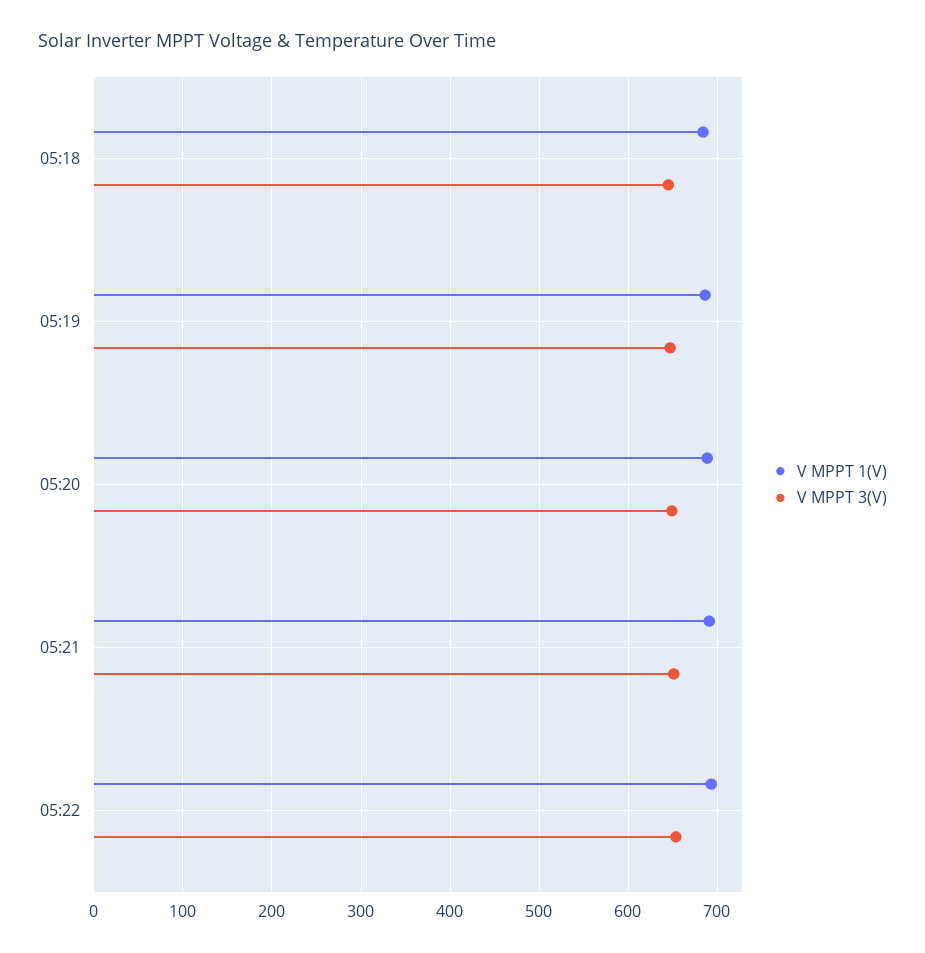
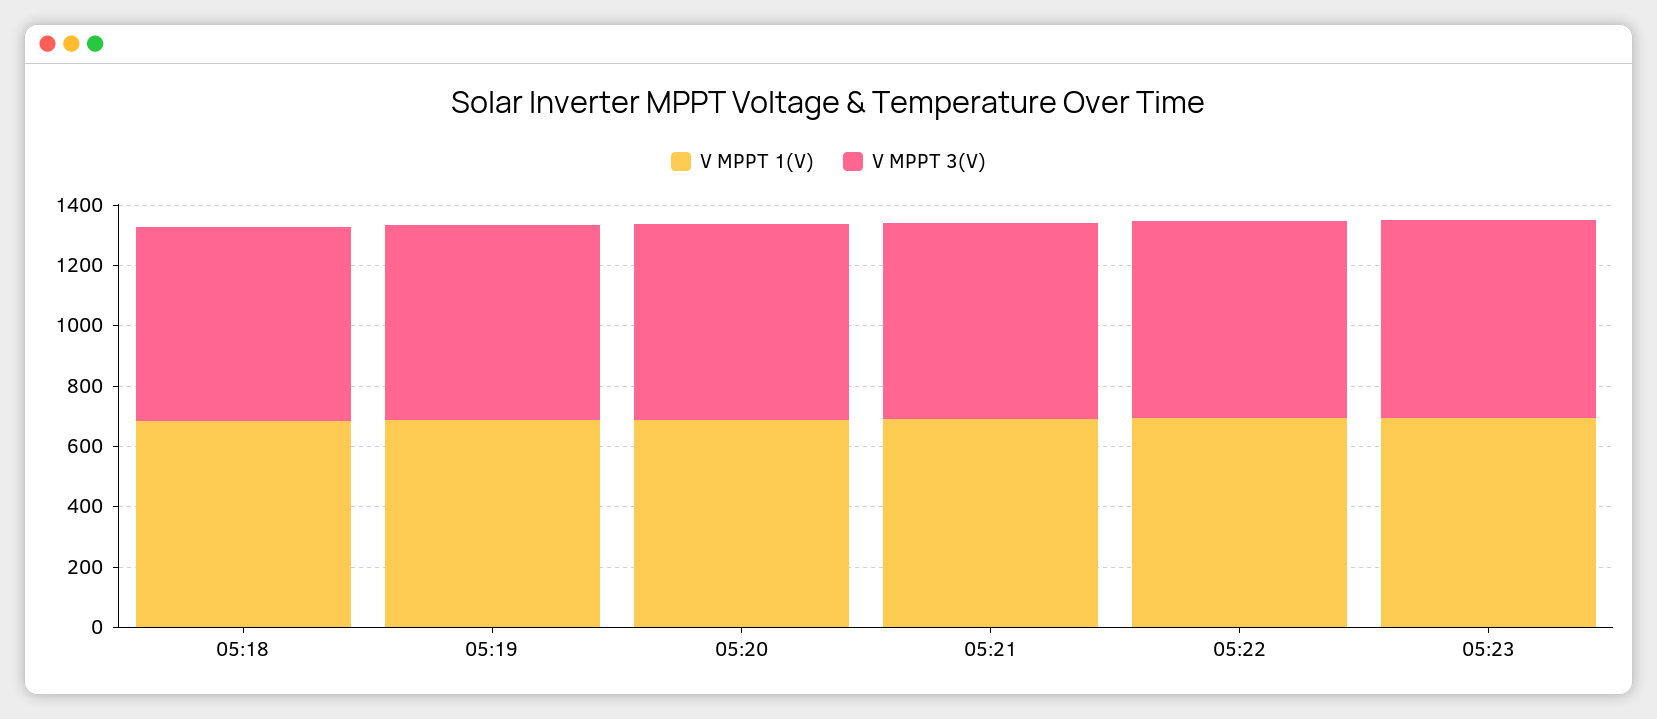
V MPPT 1(V), 05:23: none -> 700
V MPPT 3(V), 05:23: none -> 650

